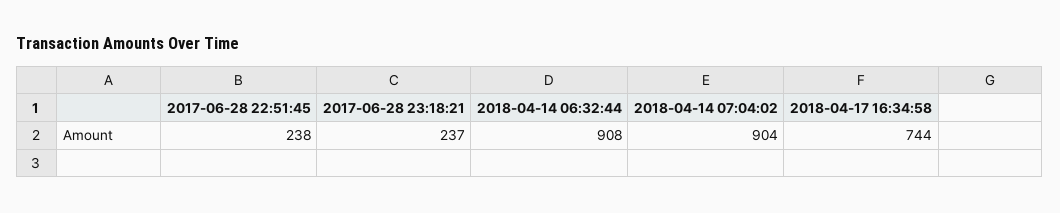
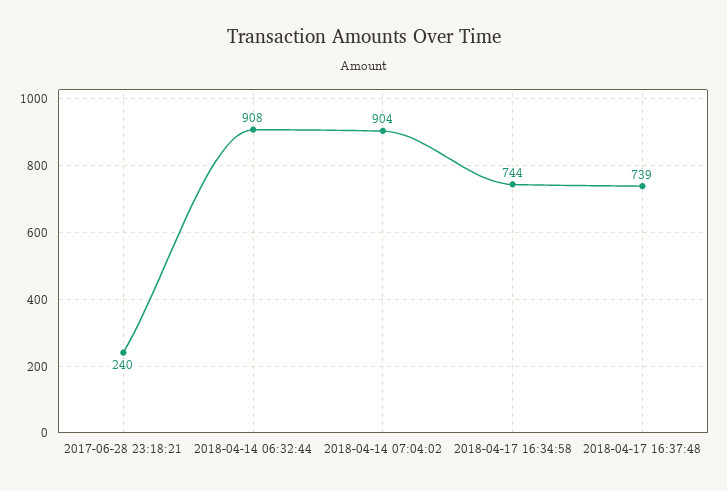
2017-06-28 22:51:45: 238 -> none
2017-06-28 23:18:21: 237 -> 240
2018-04-17 16:37:48: none -> 739

